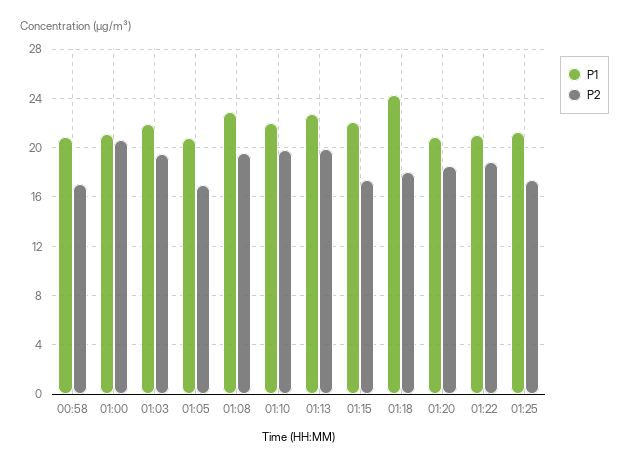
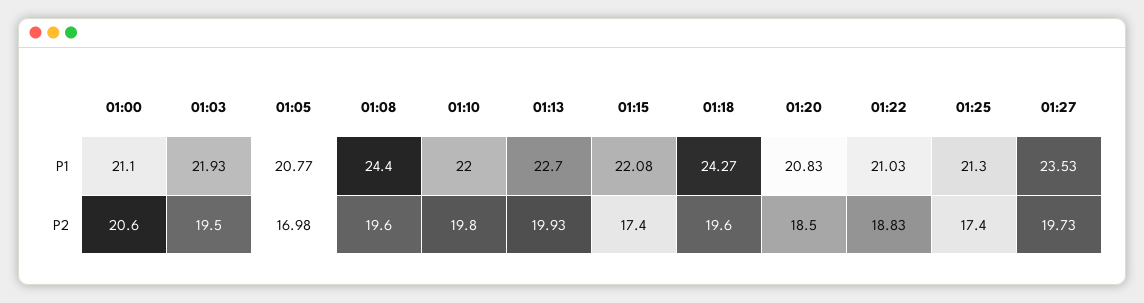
P1, 00:58: 21 -> none
P2, 00:58: 17 -> none
P1, 01:08: 23 -> 24.4
P2, 01:18: 18 -> 19.6
P1, 01:27: none -> 23.53
P2, 01:27: none -> 19.73

